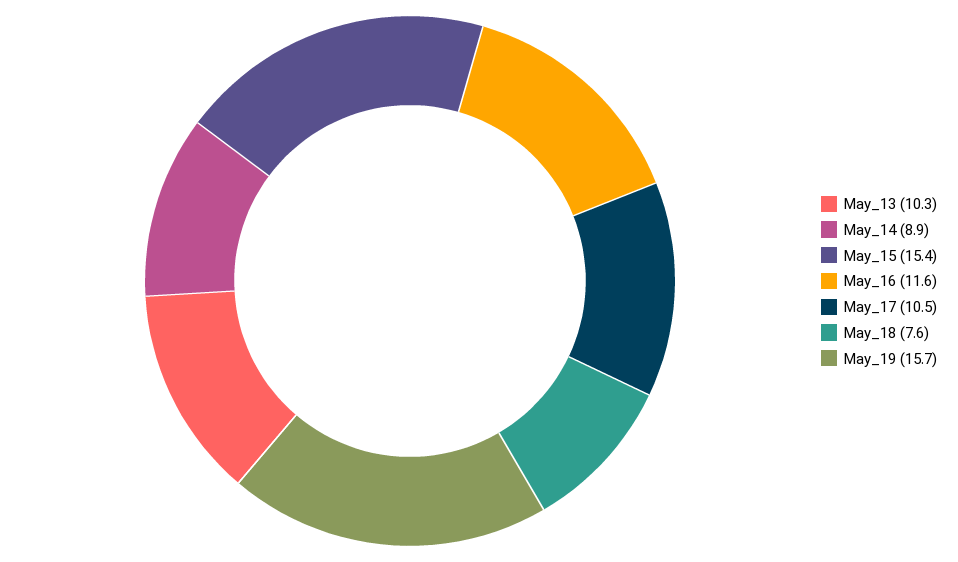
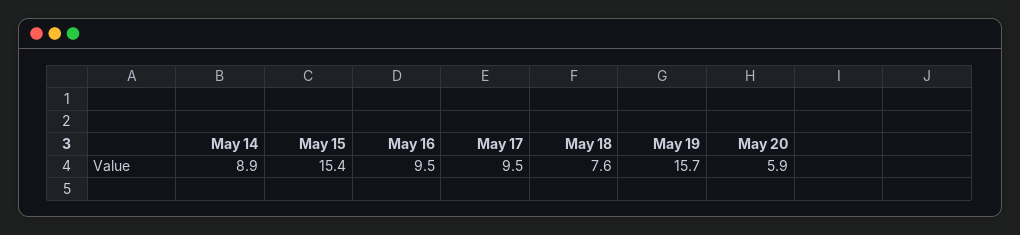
May_13: 10.3 -> none
May_16: 11.6 -> 9.5
May_17: 10.5 -> 9.5
May 20: none -> 5.9

